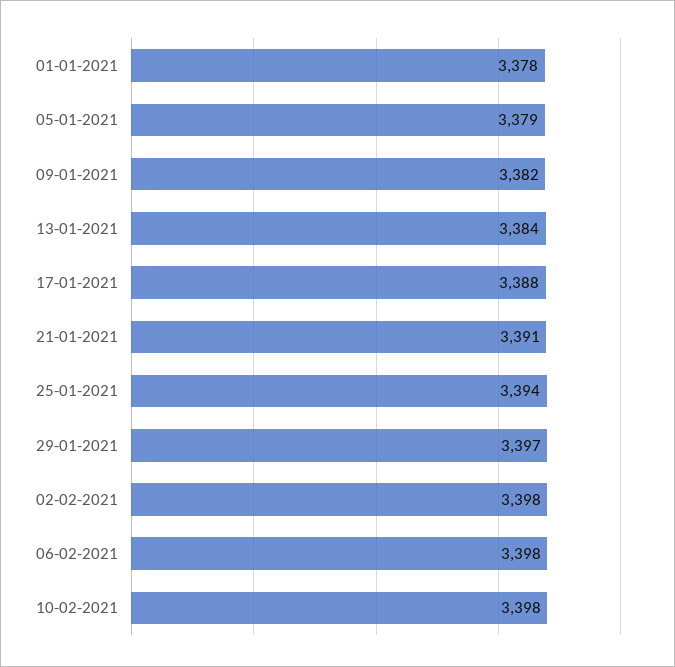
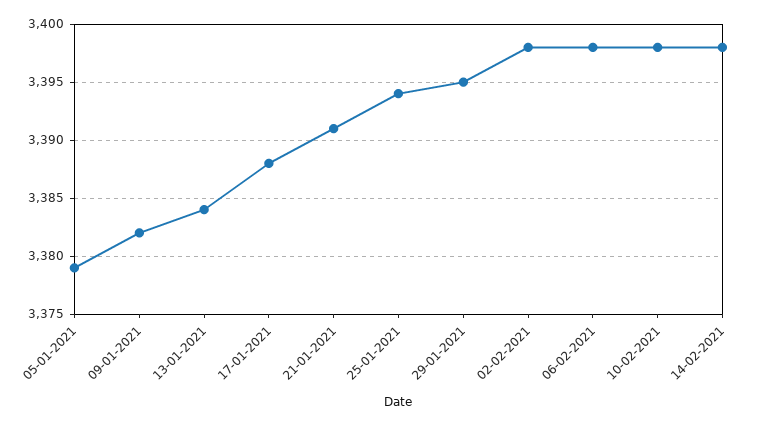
01-01-2021: 3378 -> none
29-01-2021: 3397 -> 3395
14-02-2021: none -> 3398

